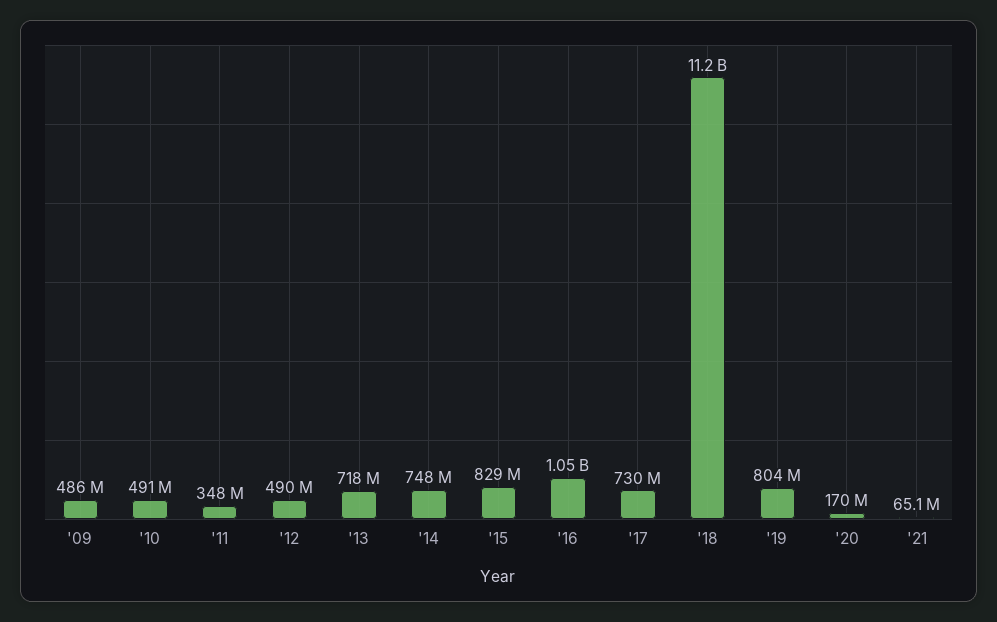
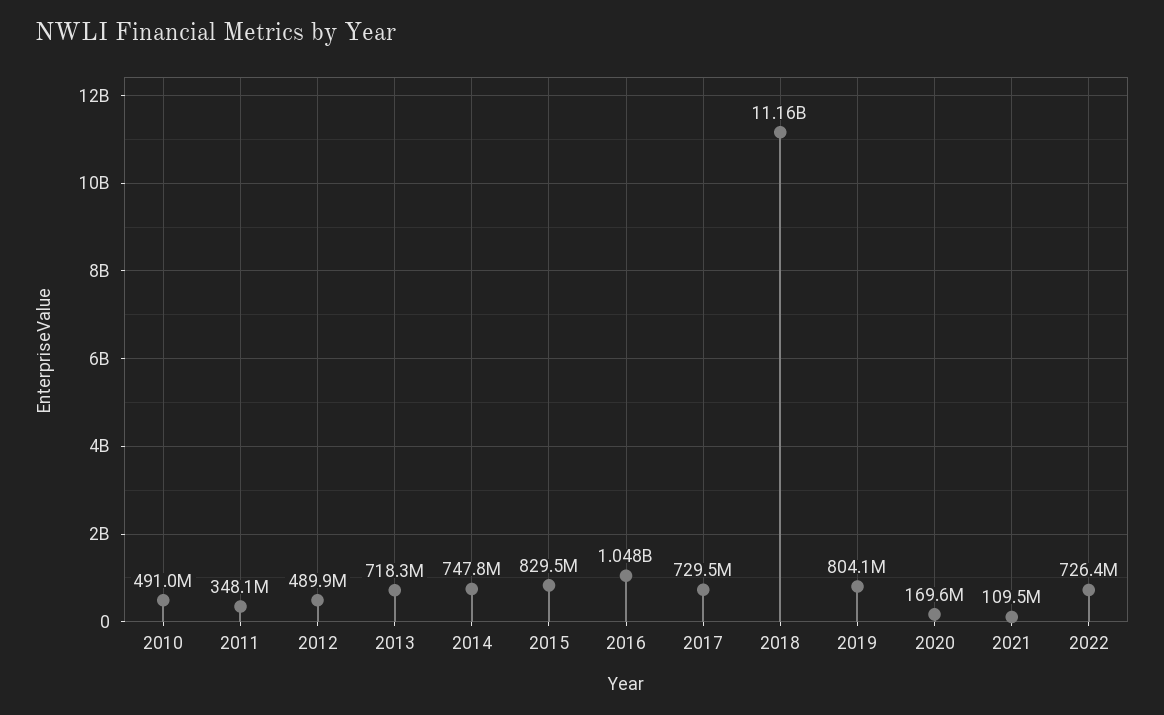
'09: 486000000 -> none
'21: 65100000 -> 109500000
2022: none -> 726400000

